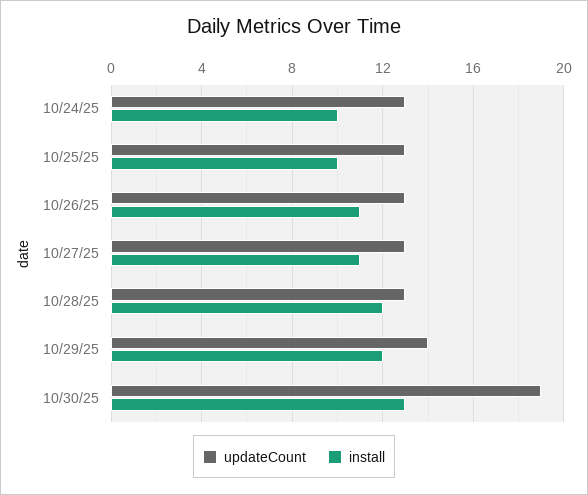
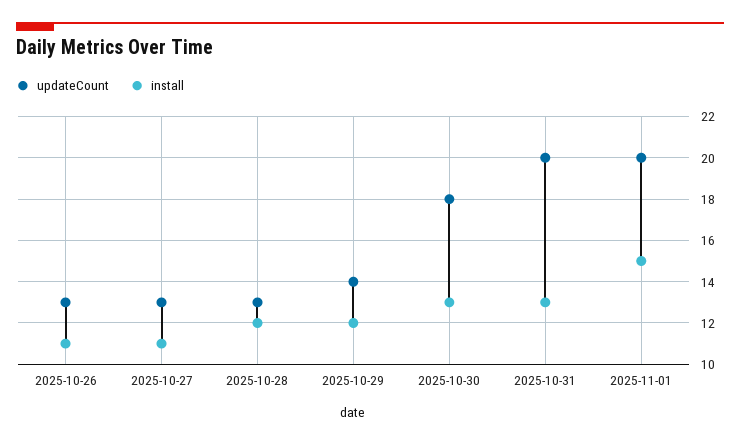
updateCount, 10/24/25: 13 -> none
install, 10/24/25: 10 -> none
updateCount, 10/25/25: 13 -> none
install, 10/25/25: 10 -> none
updateCount, 10/30/25: 19 -> 18
updateCount, 2025-10-31: none -> 20
install, 2025-10-31: none -> 13
updateCount, 2025-11-01: none -> 20
install, 2025-11-01: none -> 15

